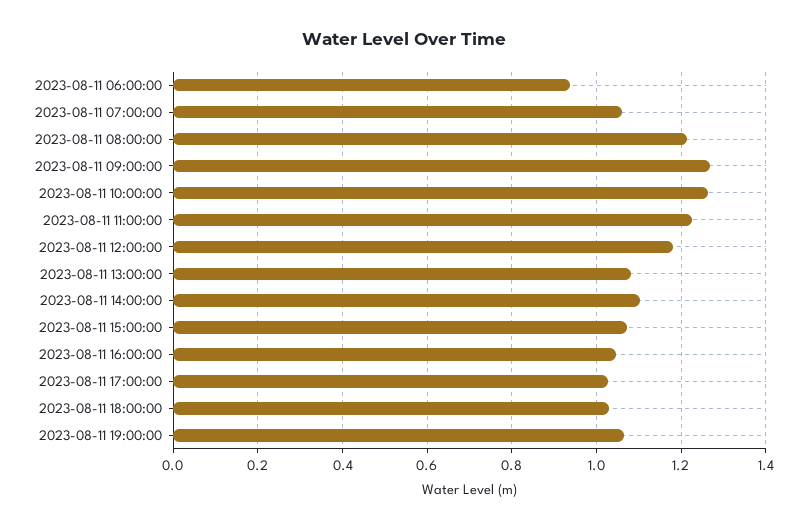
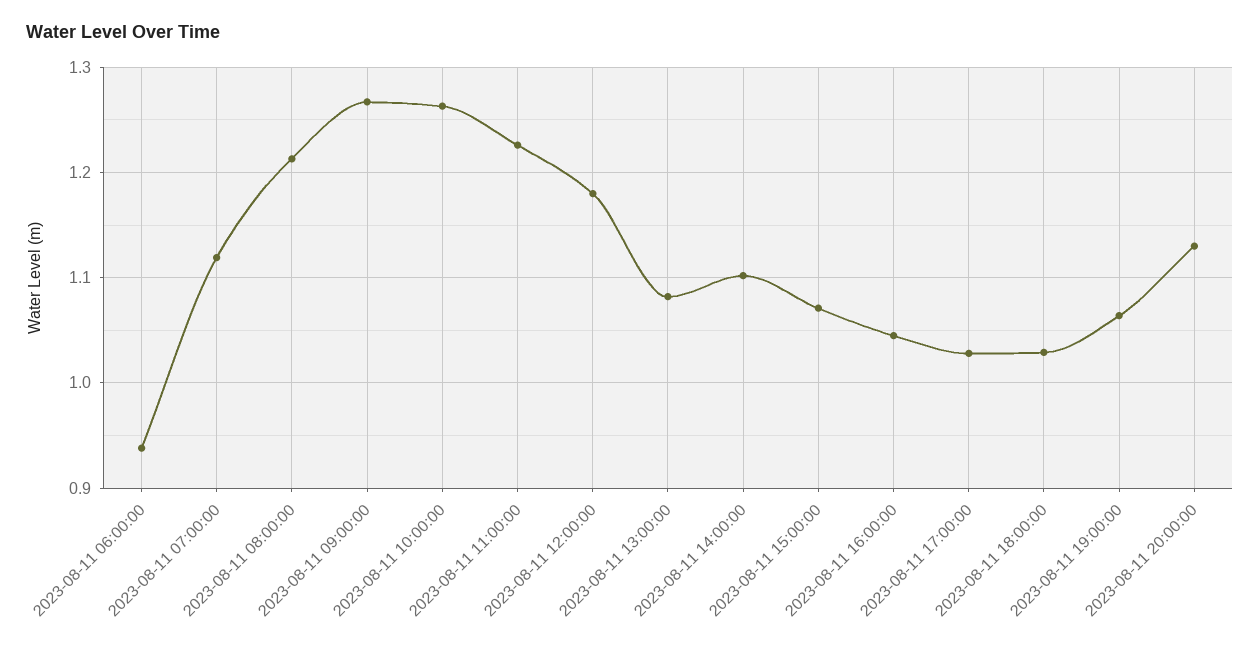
2023-08-11 07:00:00: 1.06 -> 1.12
2023-08-11 20:00:00: none -> 1.13

